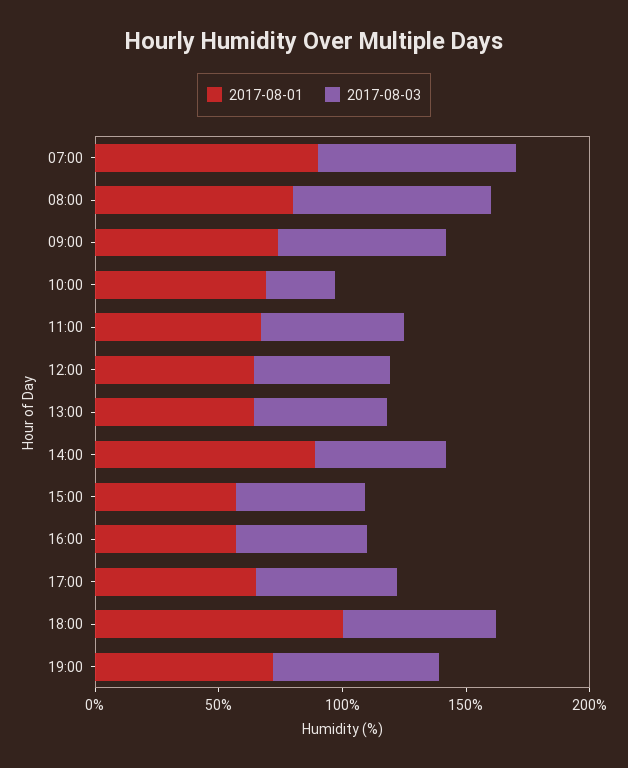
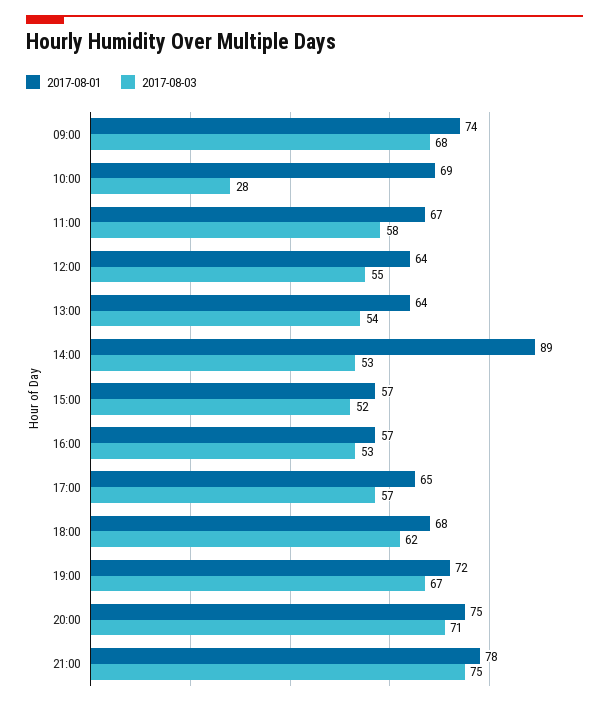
2017-08-01, 07:00: 90 -> none
2017-08-03, 07:00: 80 -> none
2017-08-01, 08:00: 80 -> none
2017-08-03, 08:00: 80 -> none
2017-08-01, 18:00: 100 -> 68
2017-08-01, 20:00: none -> 75
2017-08-03, 20:00: none -> 71
2017-08-01, 21:00: none -> 78
2017-08-03, 21:00: none -> 75

